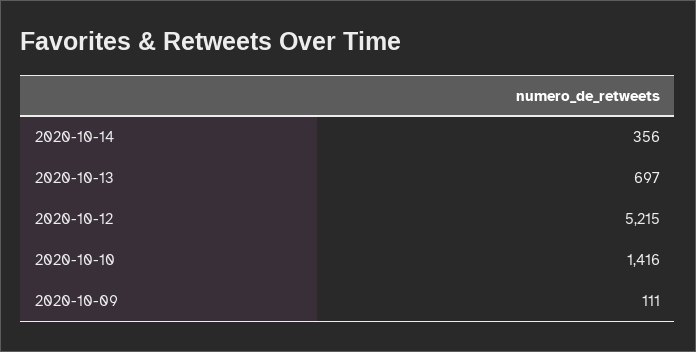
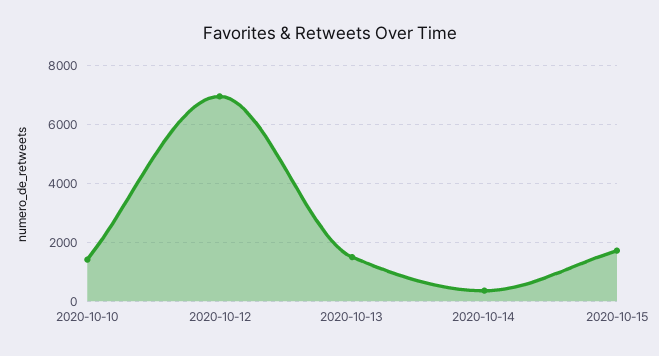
2020-10-13: 697 -> 1500
2020-10-12: 5215 -> 7000
2020-10-09: 111 -> none
2020-10-15: none -> 1750

